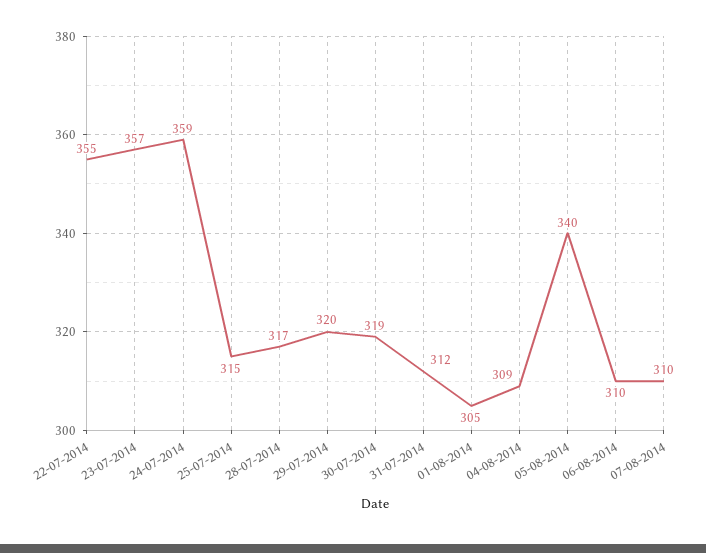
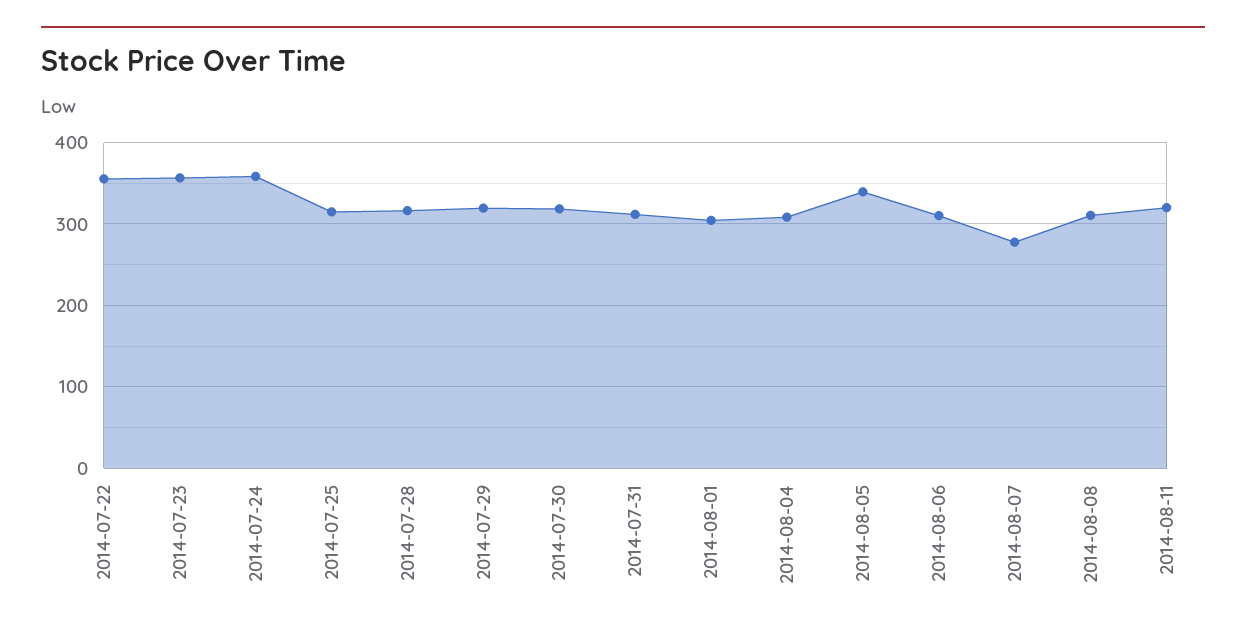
07-08-2014: 310 -> 280
2014-08-08: none -> 310
2014-08-11: none -> 320

